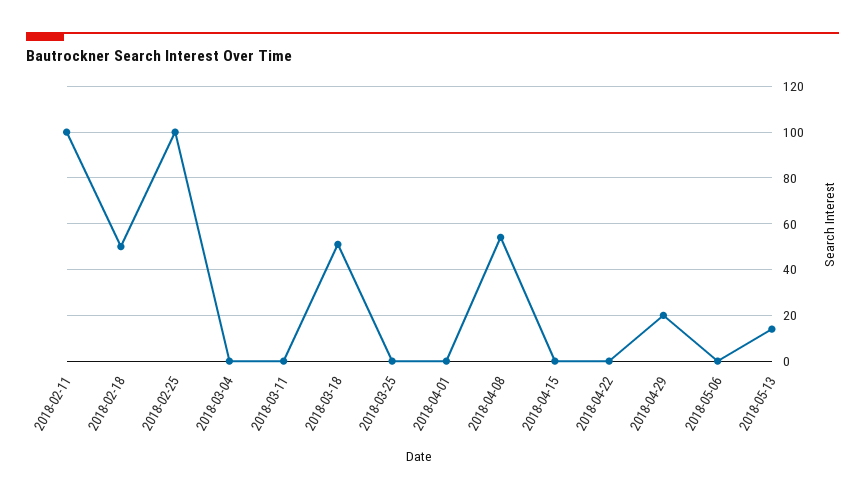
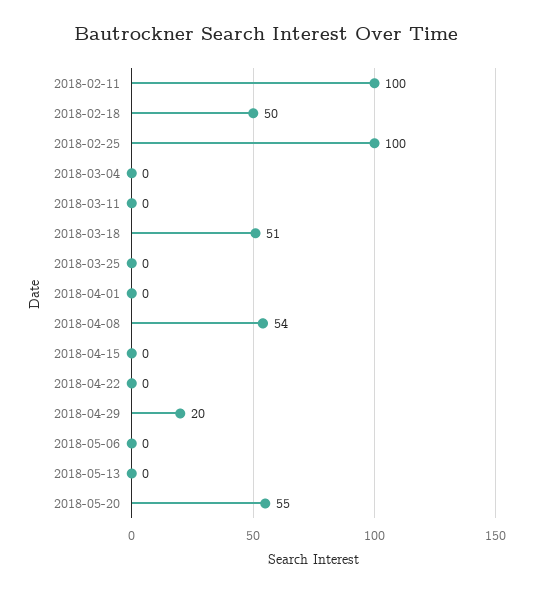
2018-05-13: 15 -> 0
2018-05-20: none -> 55

